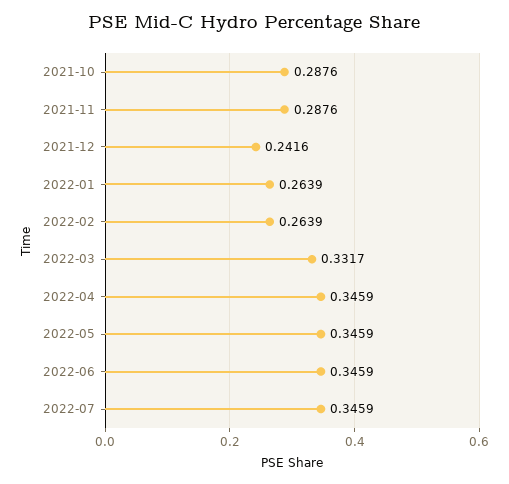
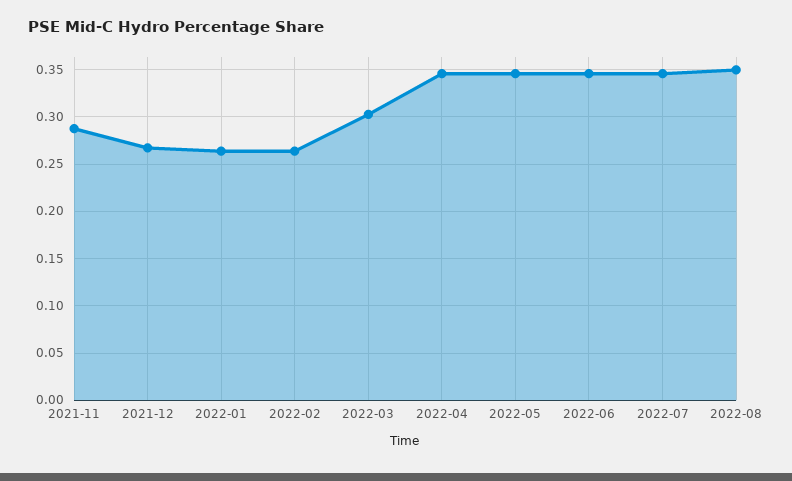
2021-10: 0.2876 -> none
2021-12: 0.2416 -> 0.27
2022-03: 0.3317 -> 0.3
2022-08: none -> 0.35

